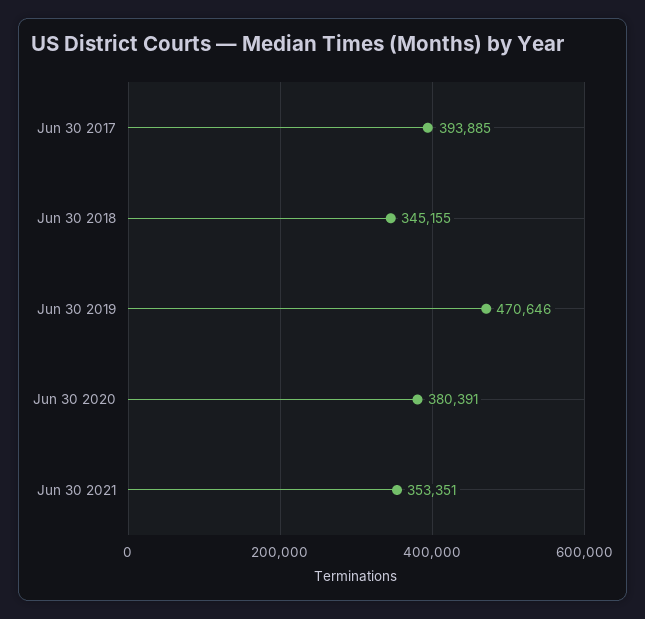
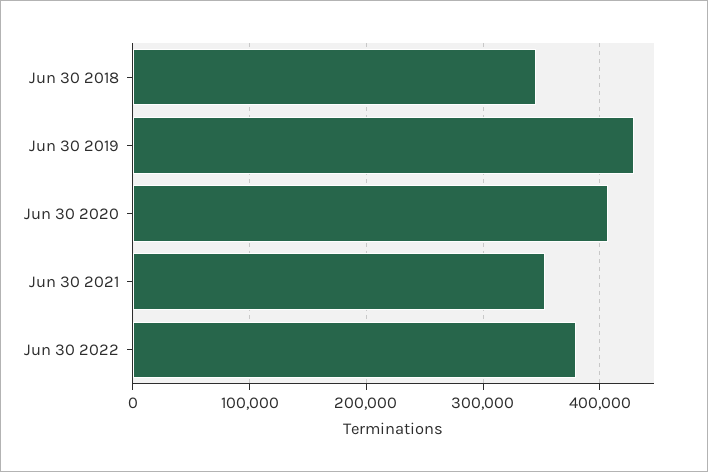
Jun 30 2017: 393885 -> none
Jun 30 2019: 470646 -> 430000
Jun 30 2020: 380391 -> 410000
Jun 30 2022: none -> 380000

